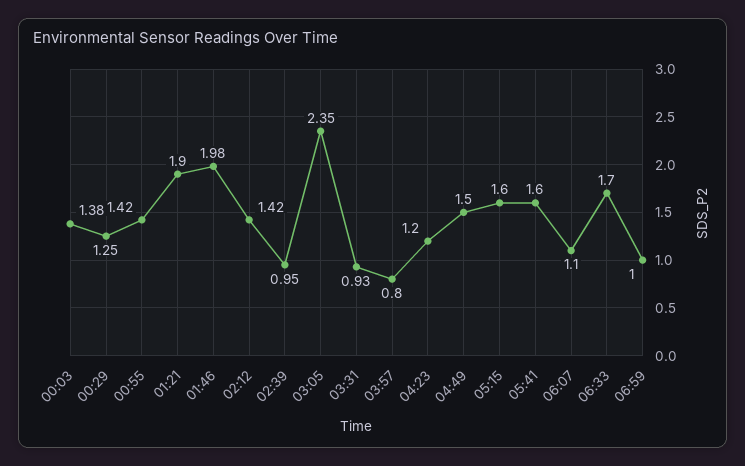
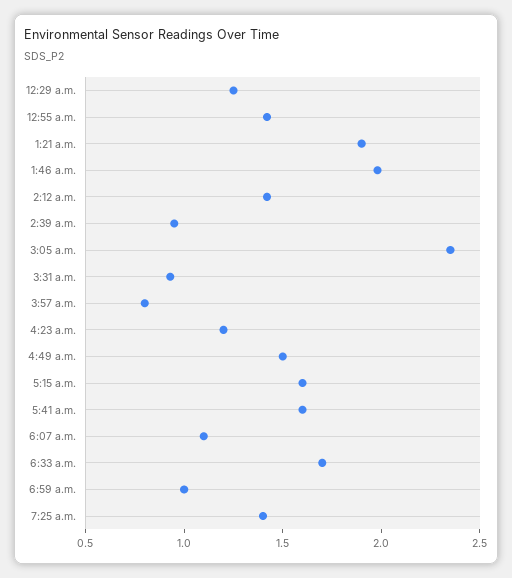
00:03: 1.38 -> none
7:25 a.m.: none -> 1.4

